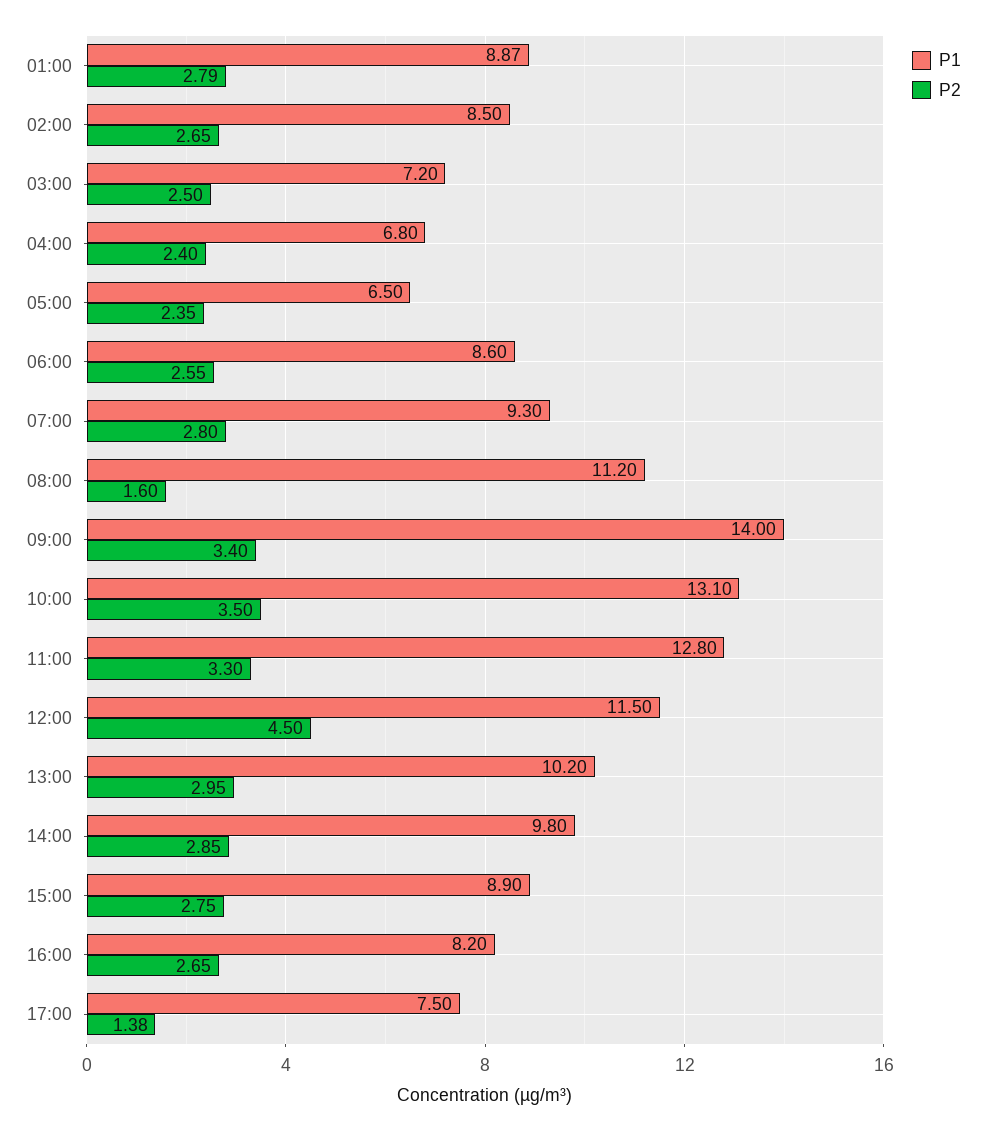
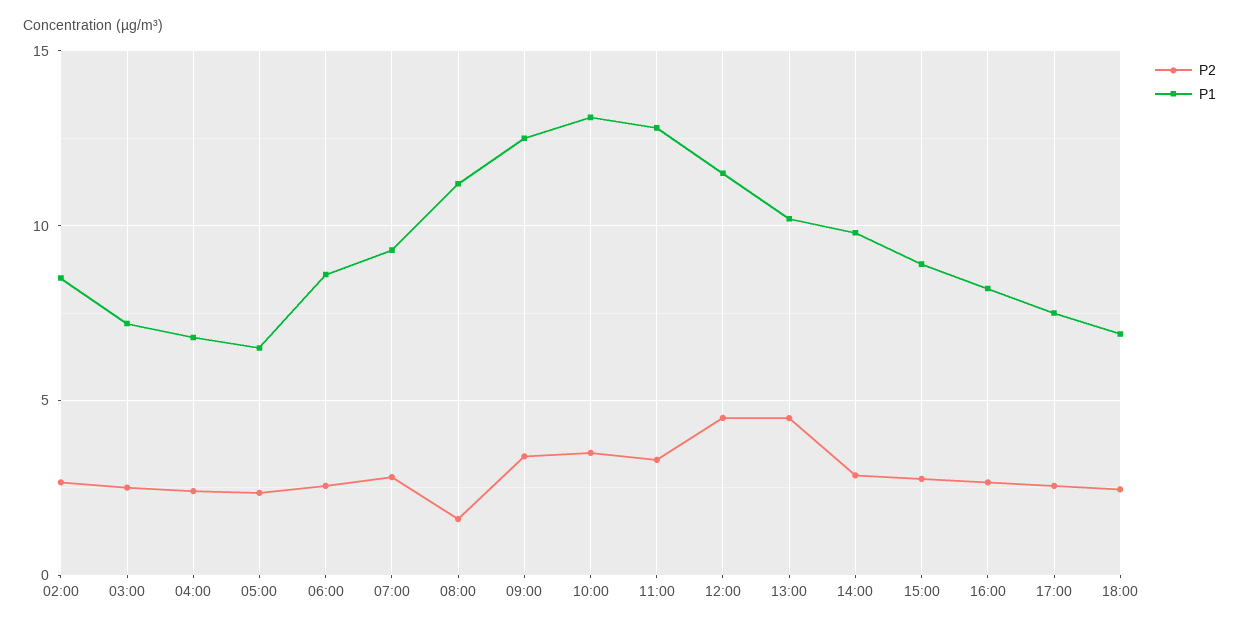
P1, 01:00: 8.87 -> none
P2, 01:00: 2.79 -> none
P1, 09:00: 14 -> 12.5
P2, 13:00: 2.95 -> 4.5
P2, 17:00: 1.38 -> 2.5
P2, 18:00: none -> 2.5
P1, 18:00: none -> 7

